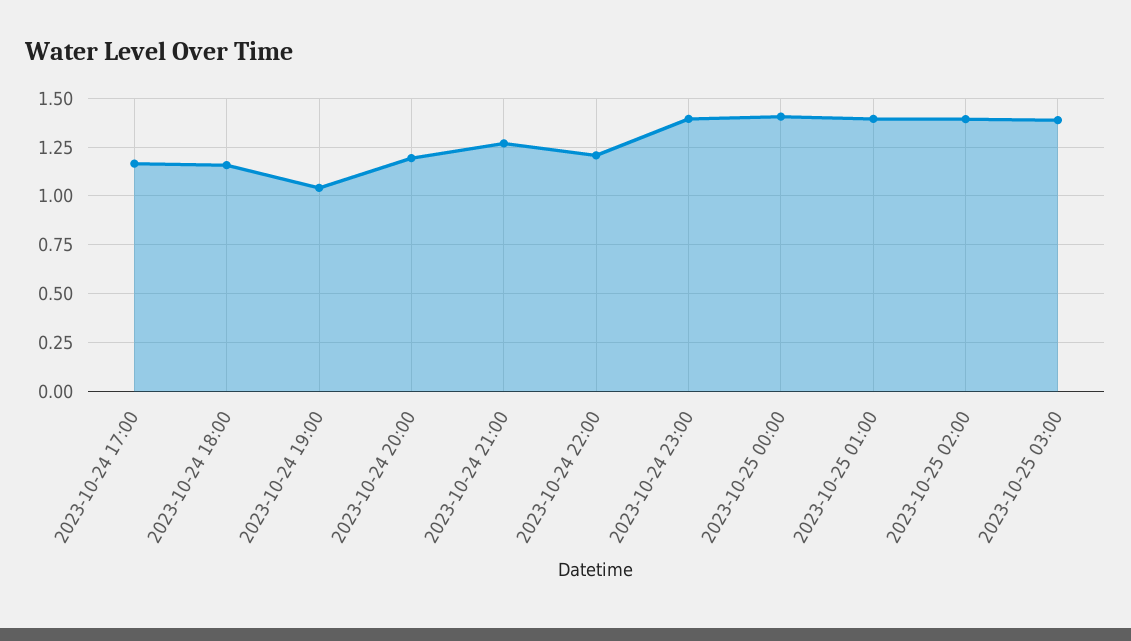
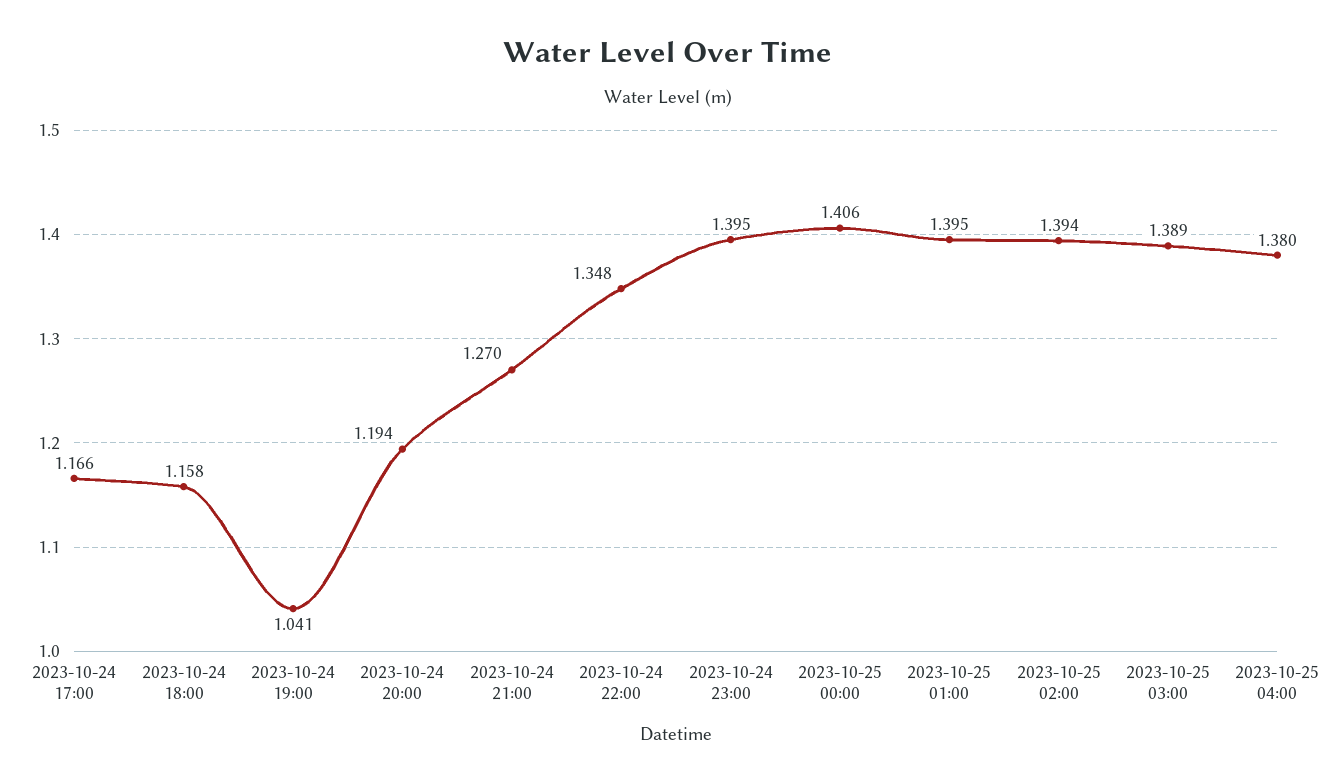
2023-10-24 22:00: 1.2 -> 1.348
2023-10-25 04:00: none -> 1.38

